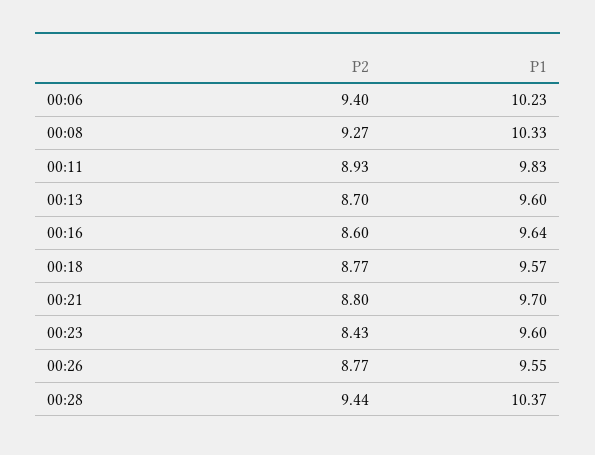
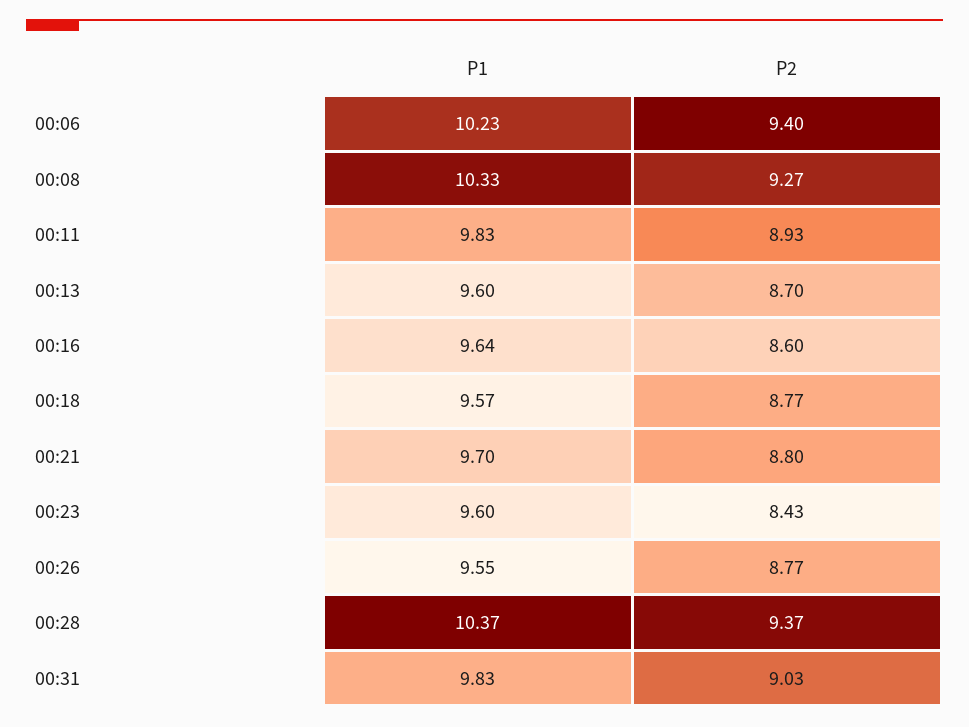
P2, 00:28: 9.44 -> 9.37
P1, 00:31: none -> 9.83
P2, 00:31: none -> 9.03

